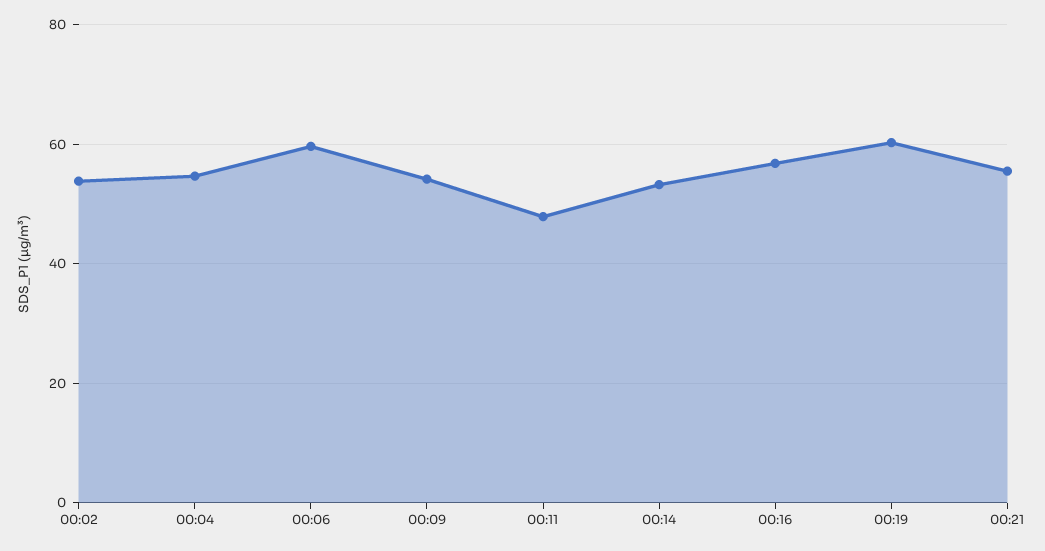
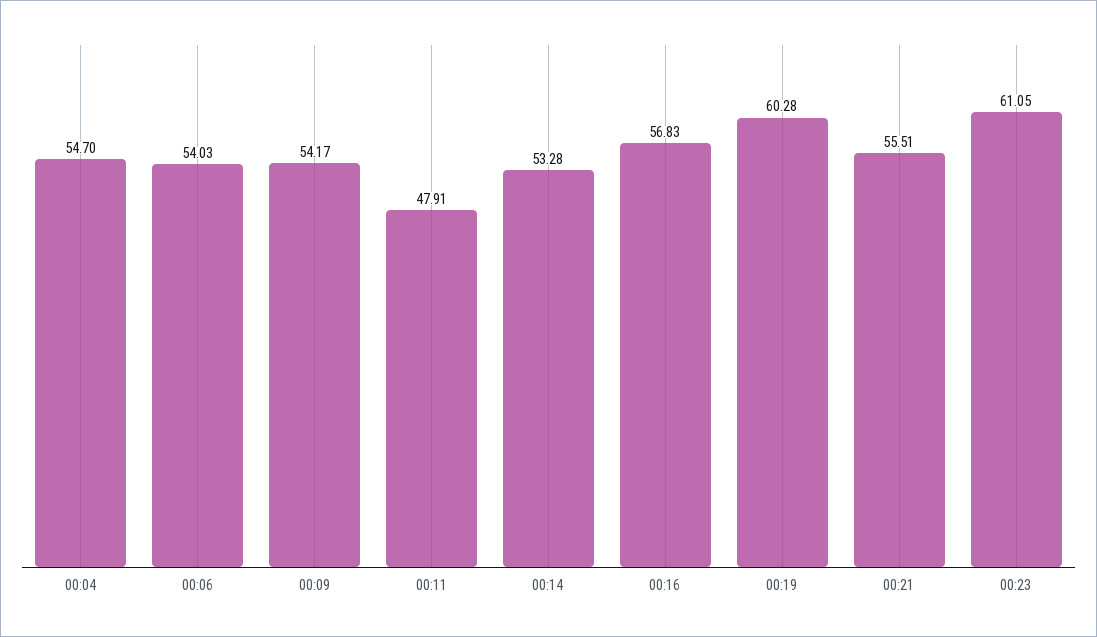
00:02: 54 -> none
00:06: 60 -> 54.03
00:23: none -> 61.05

